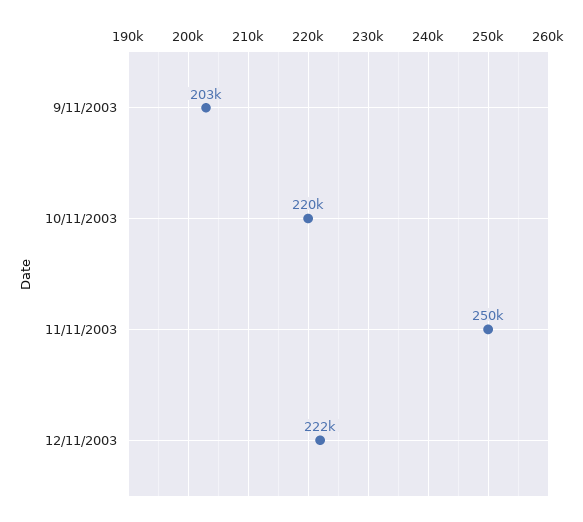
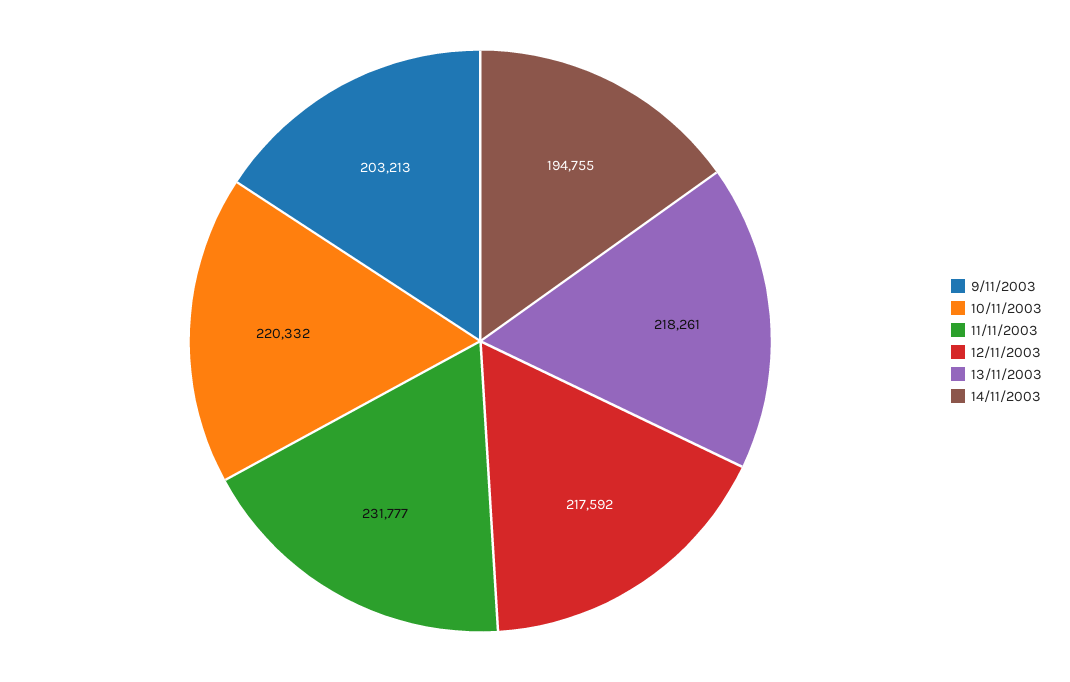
11/11/2003: 250000 -> 231777
12/11/2003: 222000 -> 217592
13/11/2003: none -> 218261
14/11/2003: none -> 194755

